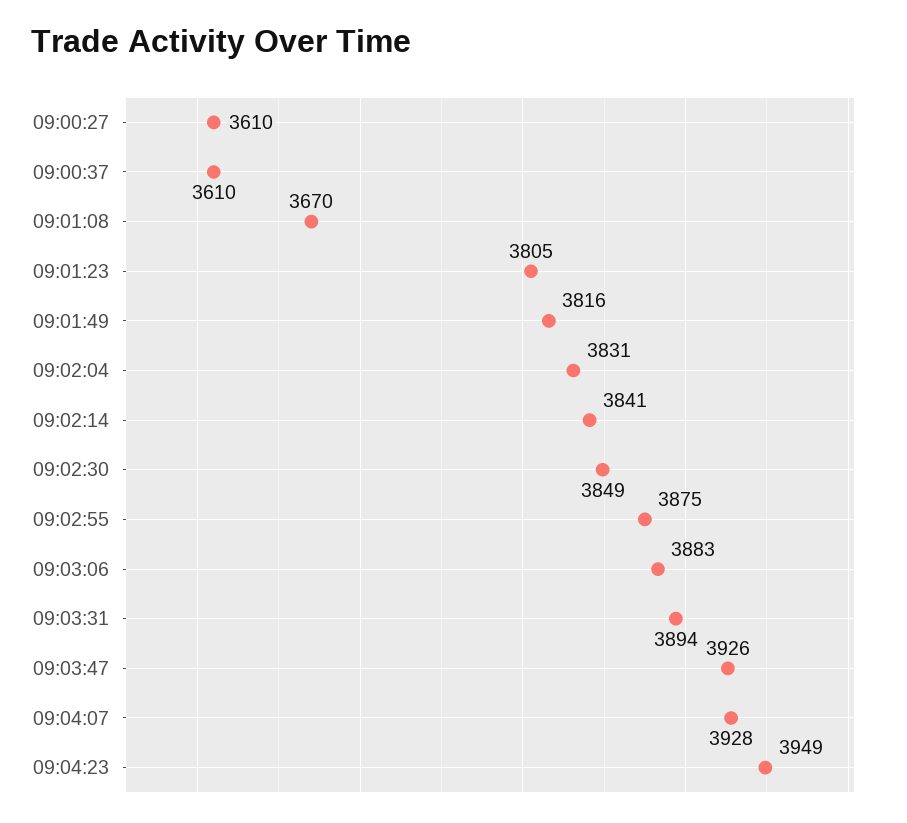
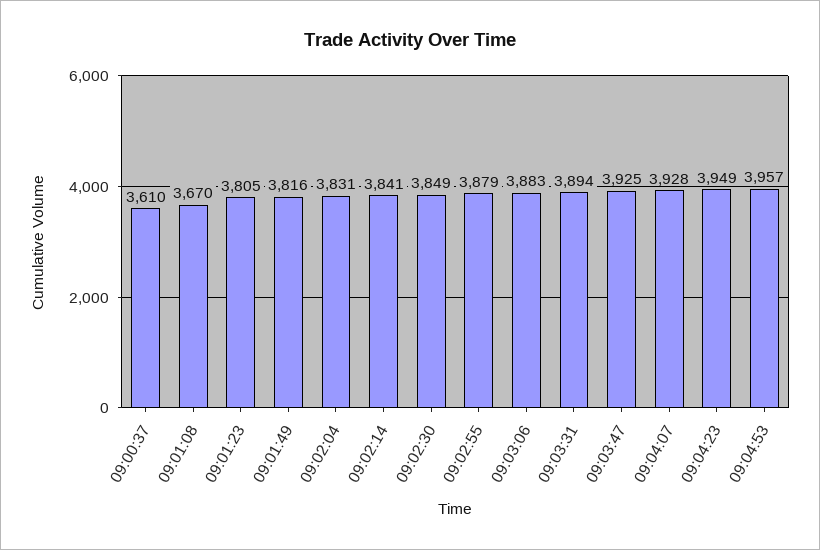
09:00:27: 3610 -> none
09:02:55: 3875 -> 3879
09:03:47: 3926 -> 3925
09:04:53: none -> 3957

